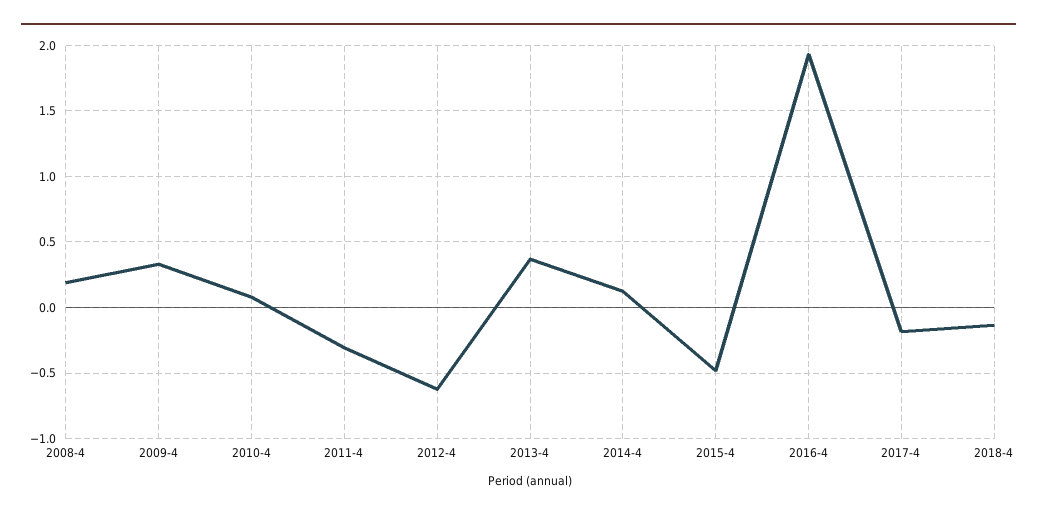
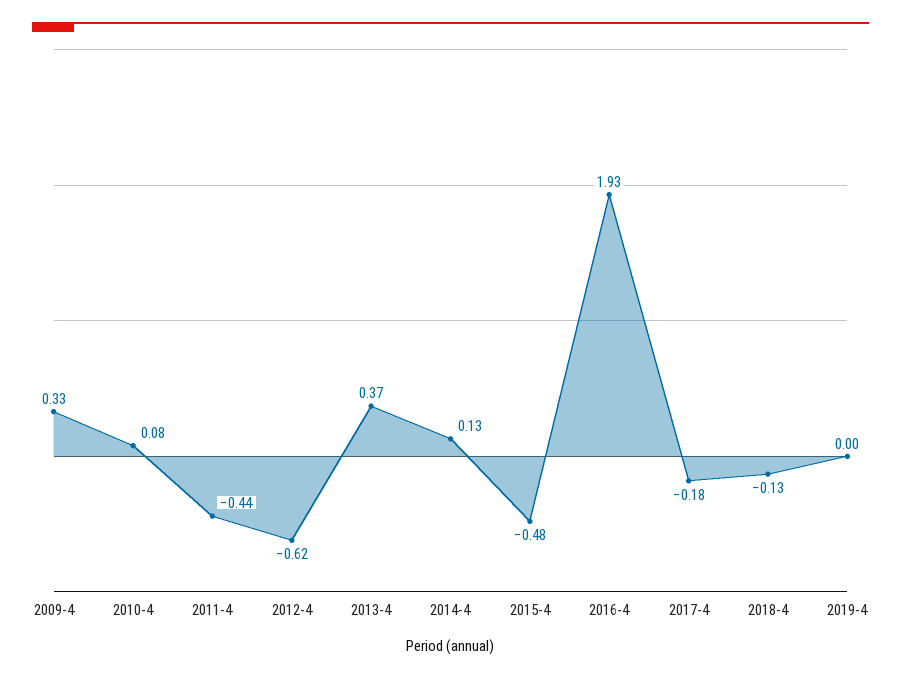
2008-4: 0.2 -> none
2011-4: -0.3 -> -0.44
2019-4: none -> 0

